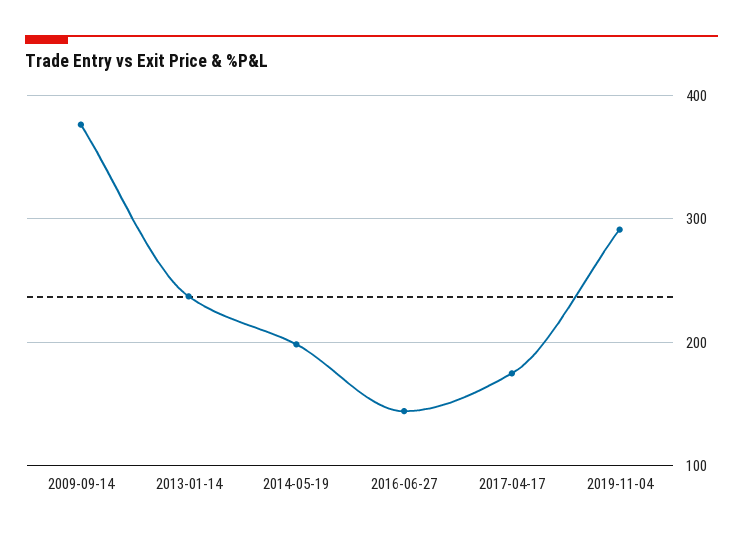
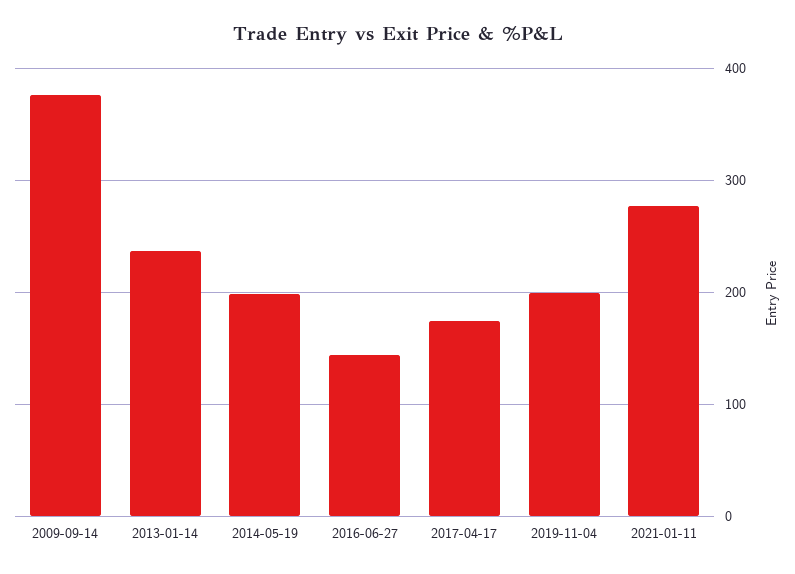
2019-11-04: 290 -> 200
2021-01-11: none -> 280

